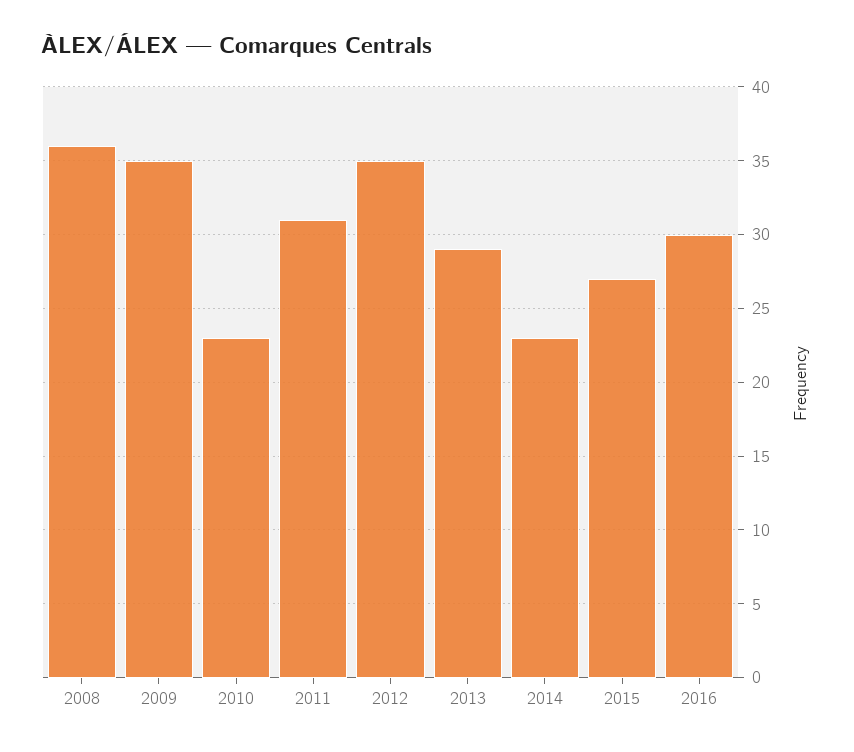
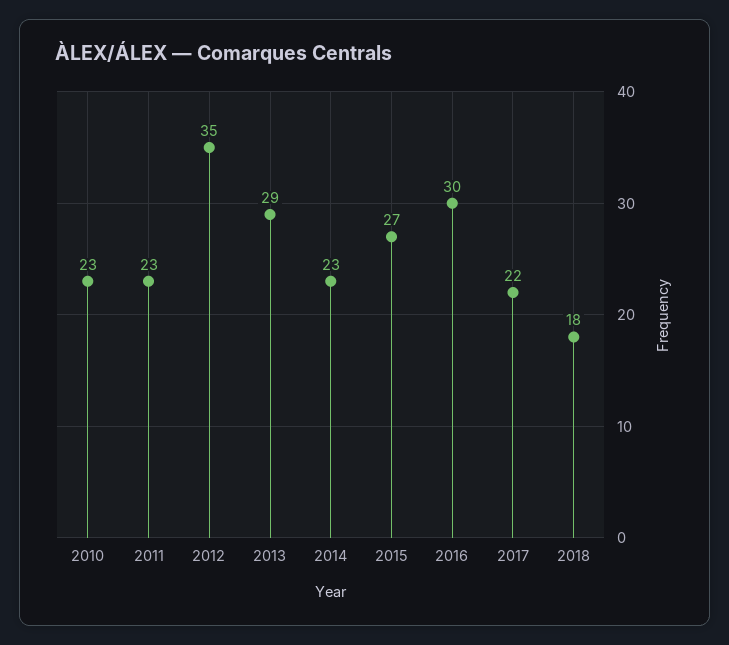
2008: 36 -> none
2009: 35 -> none
2011: 31 -> 23
2017: none -> 22
2018: none -> 18

